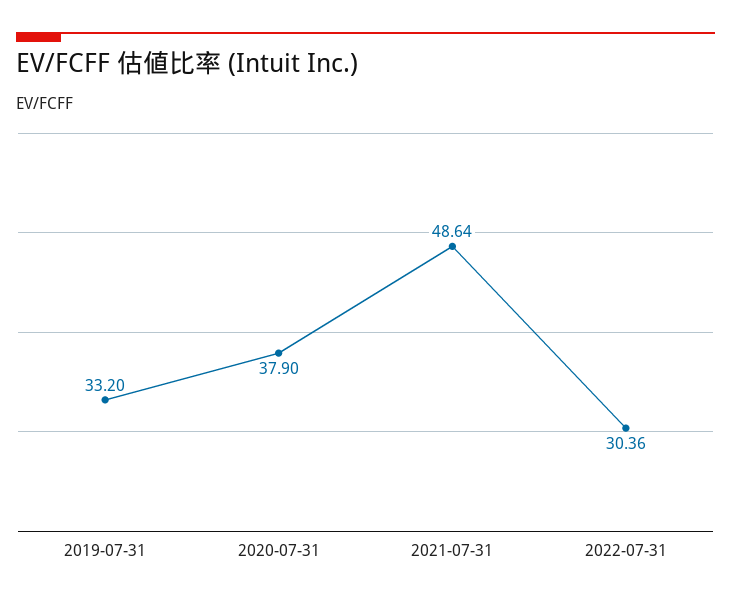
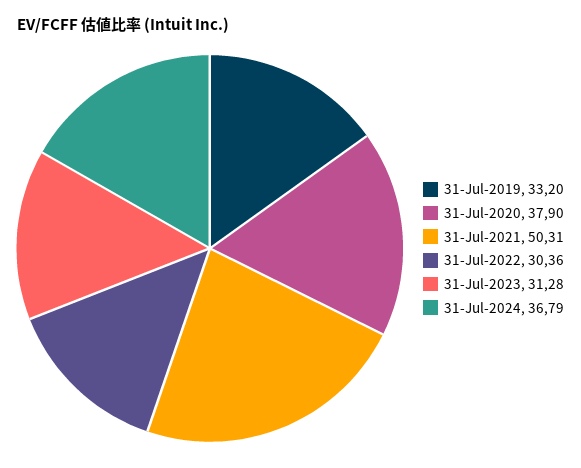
2021-07-31: 48.64 -> 50.31
31-Jul-2023: none -> 31.28
31-Jul-2024: none -> 36.79

